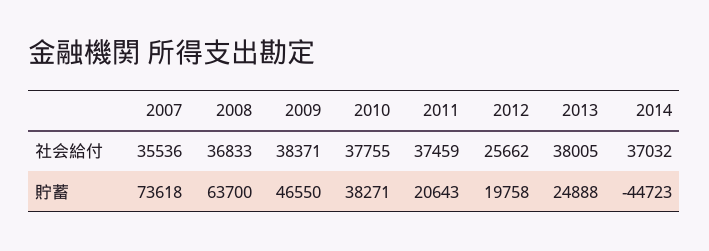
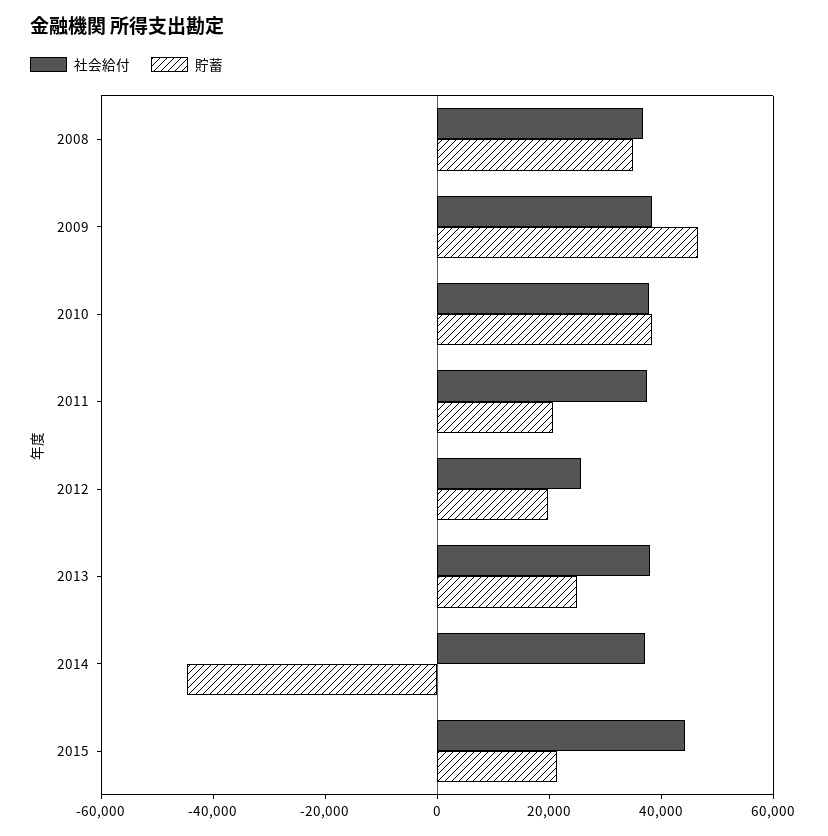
社会給付, 2007: 35536 -> none
貯蓄, 2007: 73618 -> none
貯蓄, 2008: 63700 -> 35000
社会給付, 2015: none -> 45000
貯蓄, 2015: none -> 20000

